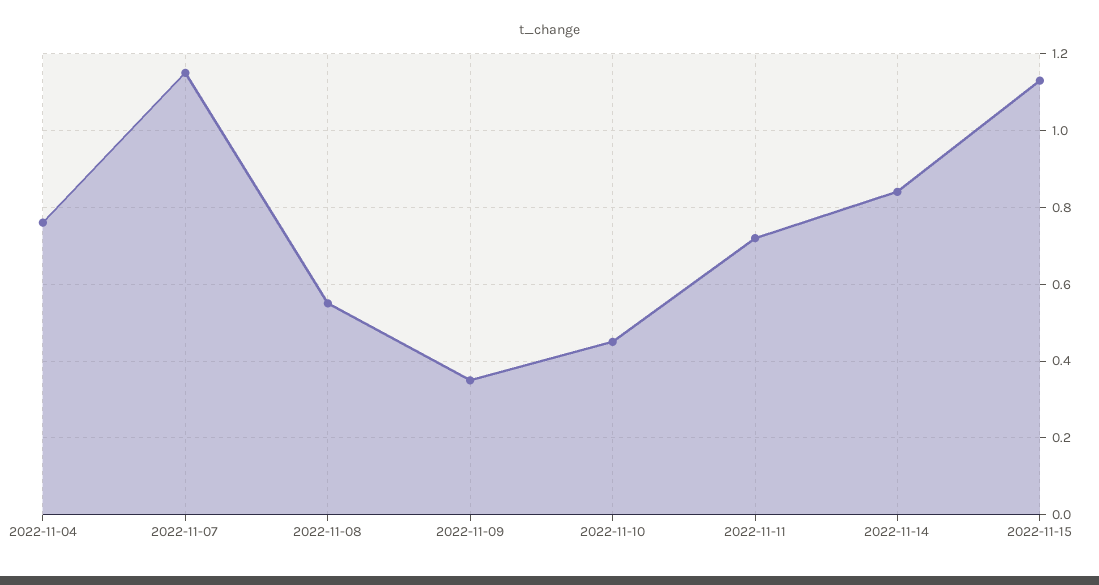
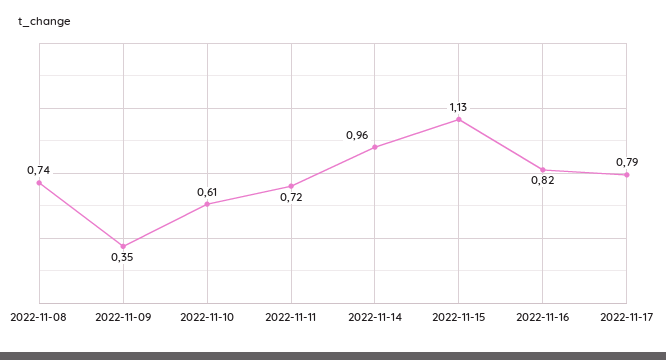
2022-11-04: 0.75 -> none
2022-11-07: 1.15 -> none
2022-11-08: 0.55 -> 0.74
2022-11-10: 0.45 -> 0.61
2022-11-14: 0.85 -> 0.96
2022-11-16: none -> 0.82
2022-11-17: none -> 0.79

